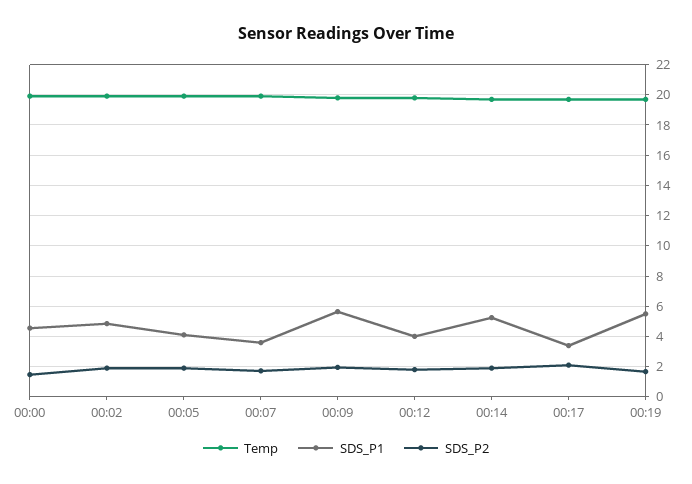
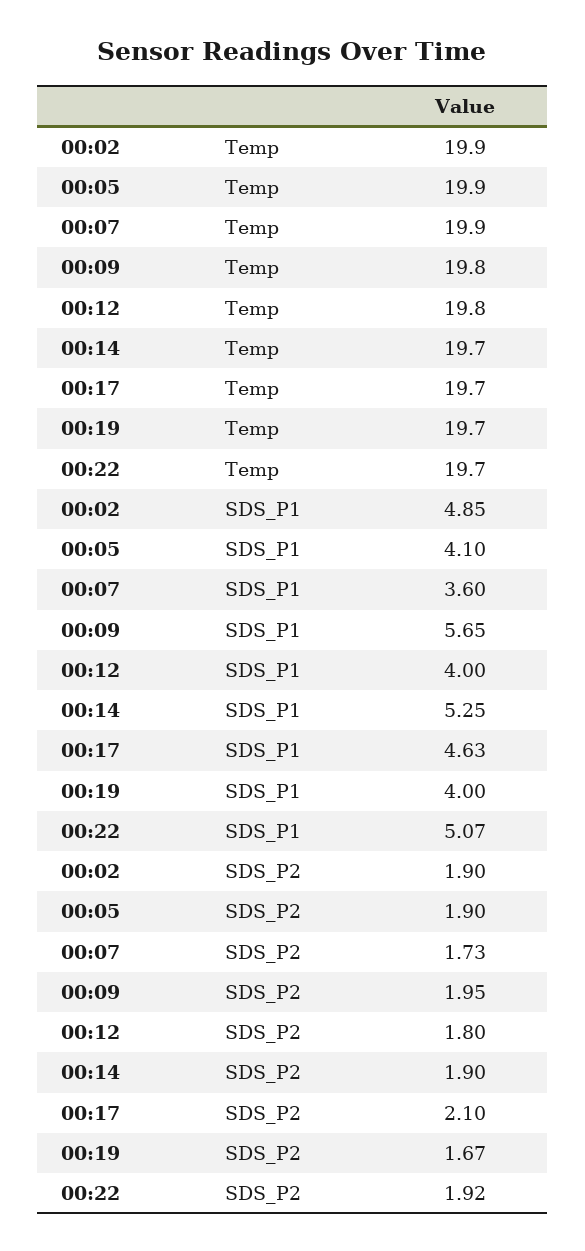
Temp, 00:00: 20 -> none
SDS_P1, 00:00: 4.5 -> none
SDS_P2, 00:00: 1.5 -> none
SDS_P1, 00:17: 3.5 -> 4.63
SDS_P1, 00:19: 5.5 -> 4
Temp, 00:22: none -> 19.7
SDS_P1, 00:22: none -> 5.07
SDS_P2, 00:22: none -> 1.92

